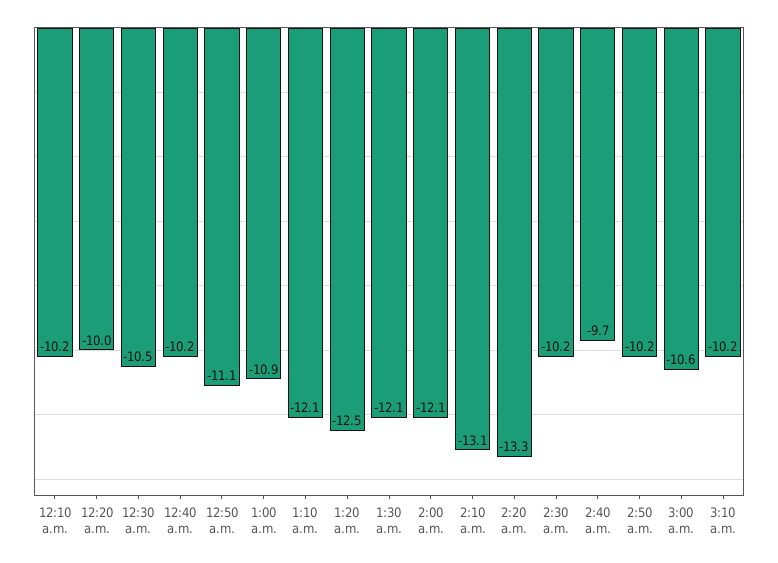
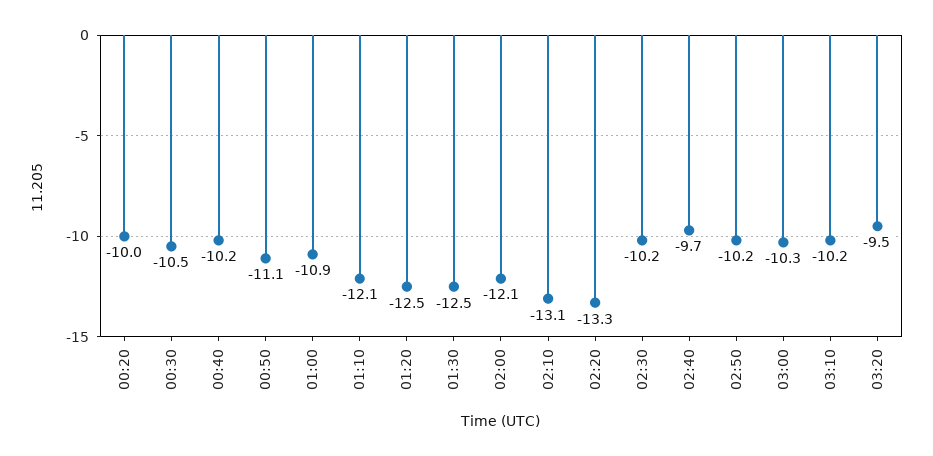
12:10 a.m.: -10.2 -> none
1:30 a.m.: -12.1 -> -12.5
3:00 a.m.: -10.6 -> -10.3
03:20: none -> -9.5

